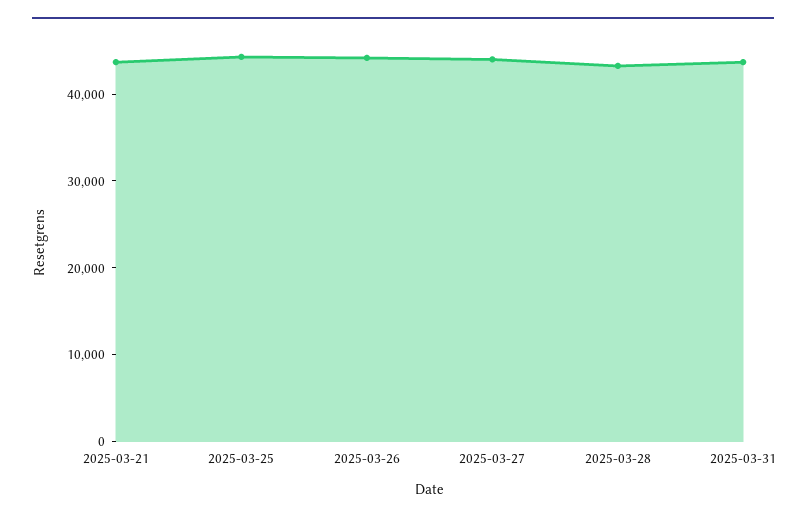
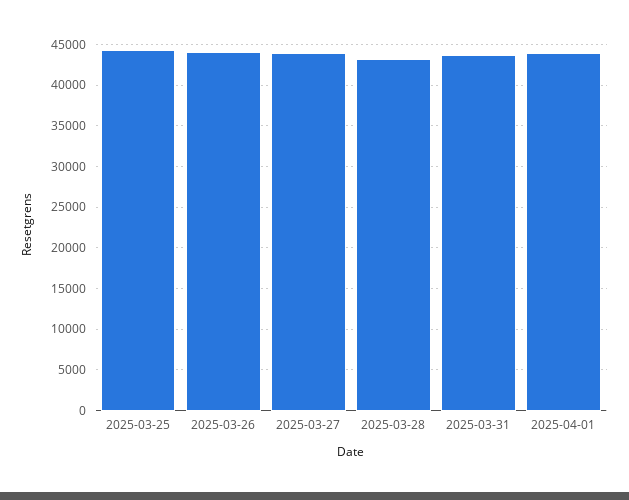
2025-03-21: 44000 -> none
2025-04-01: none -> 44000

